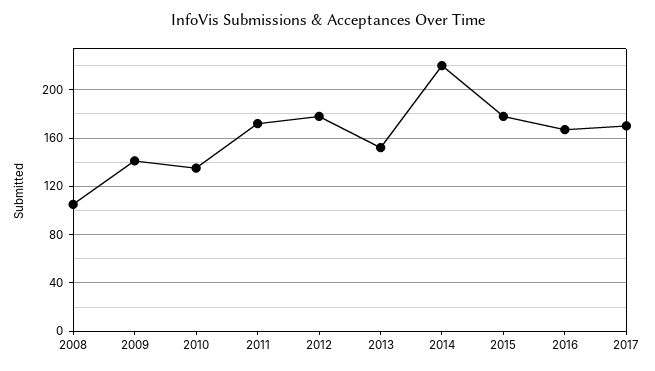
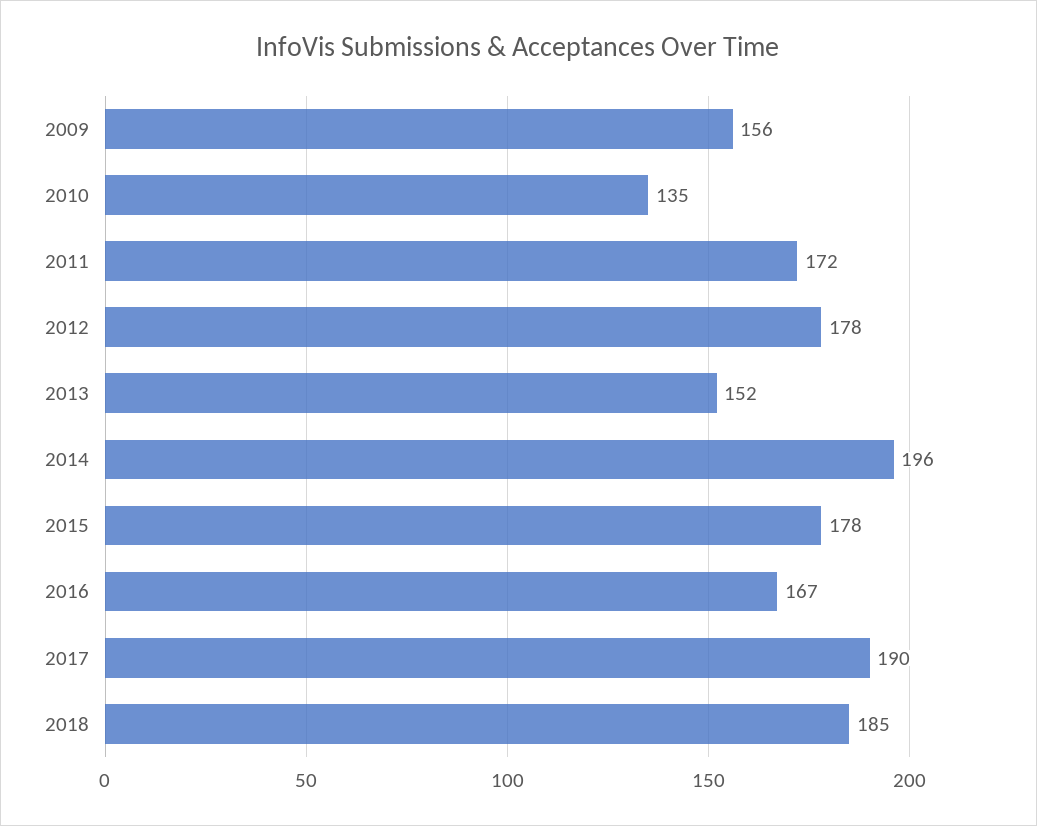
2008: 105 -> none
2009: 140 -> 156
2014: 220 -> 196
2017: 170 -> 190
2018: none -> 185

